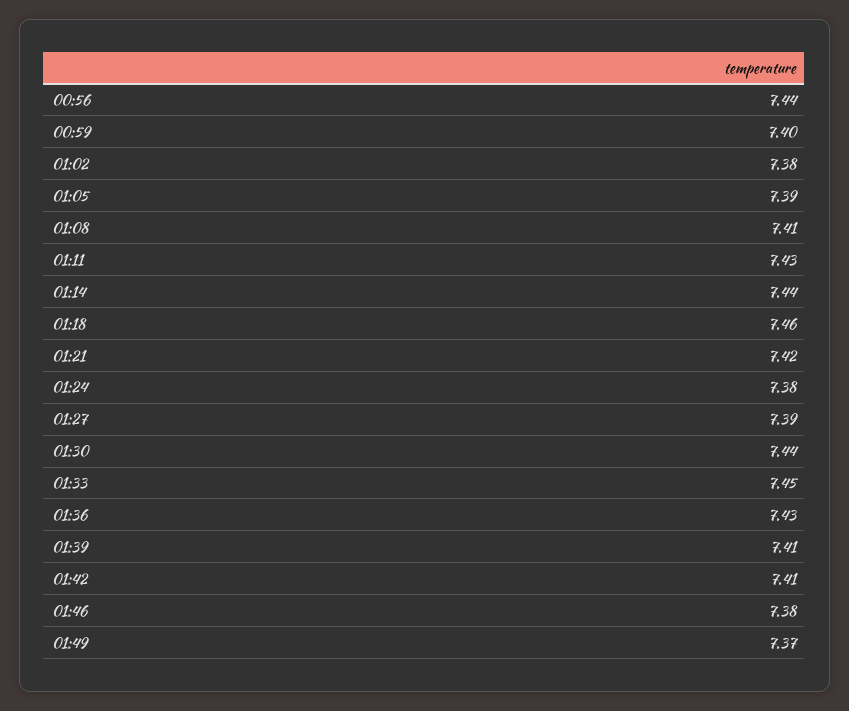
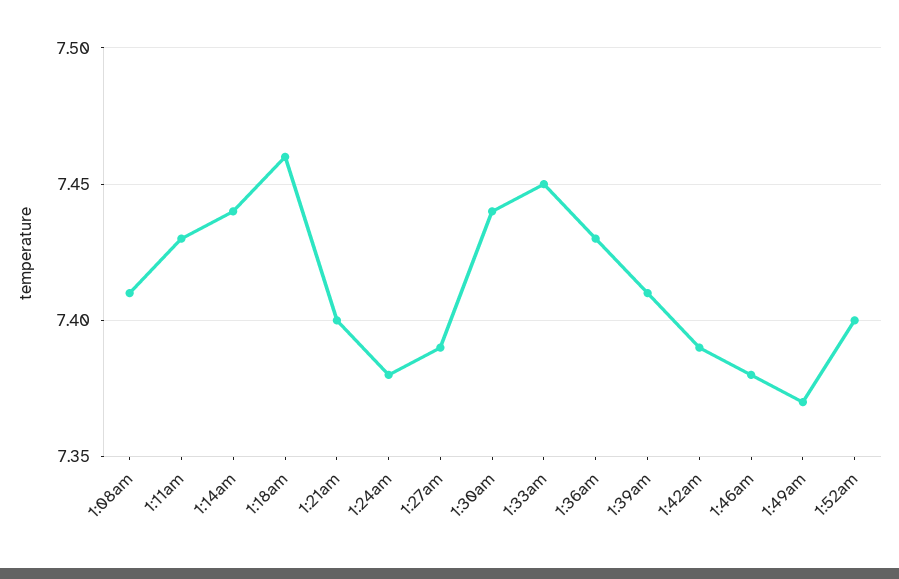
00:56: 7.44 -> none
00:59: 7.4 -> none
01:02: 7.38 -> none
01:05: 7.39 -> none
01:21: 7.42 -> 7.4
01:42: 7.41 -> 7.39
1:52am: none -> 7.4

